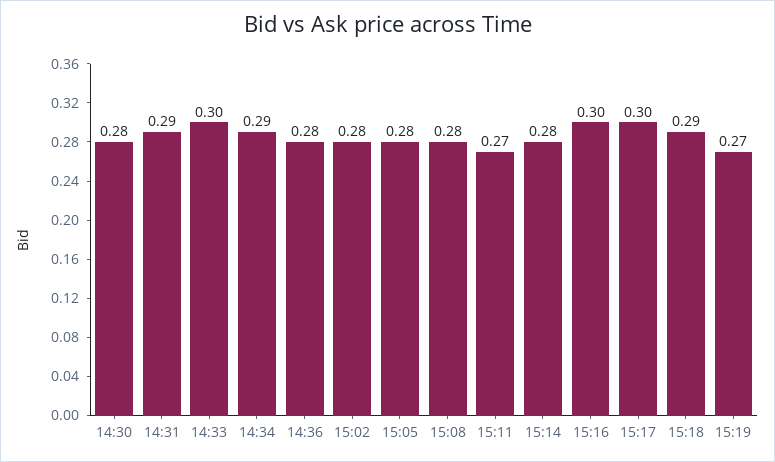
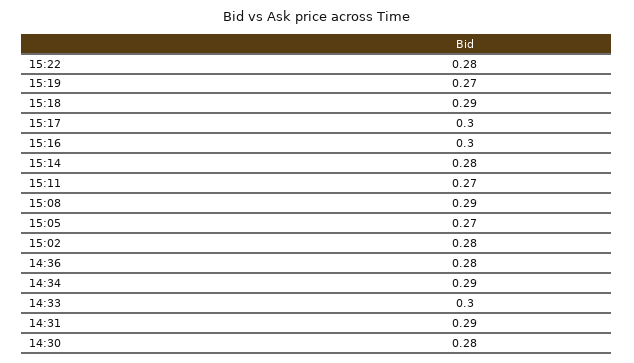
15:05: 0.28 -> 0.27
15:08: 0.28 -> 0.29
15:22: none -> 0.28

